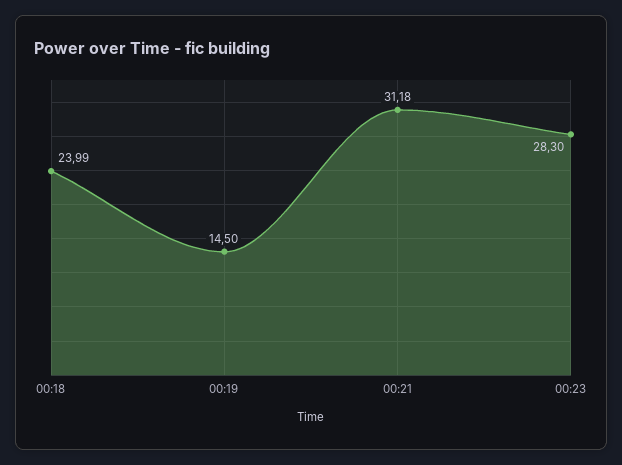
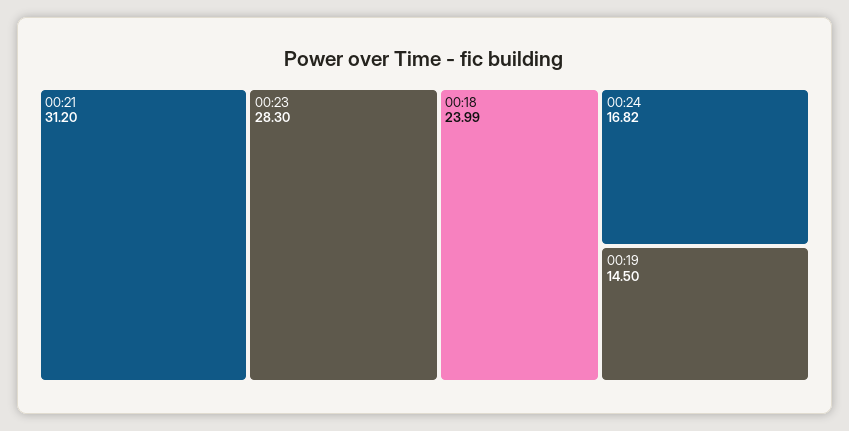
00:21: 31.18 -> 31.2
00:24: none -> 16.82

